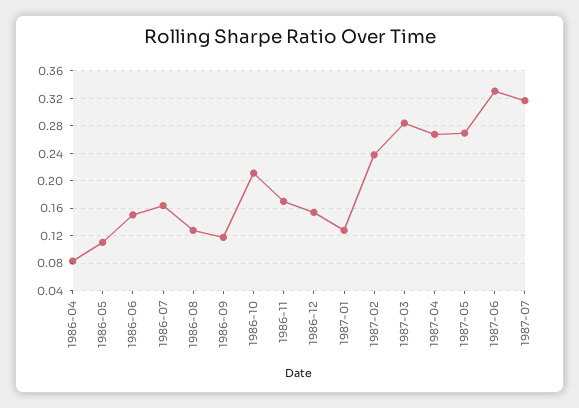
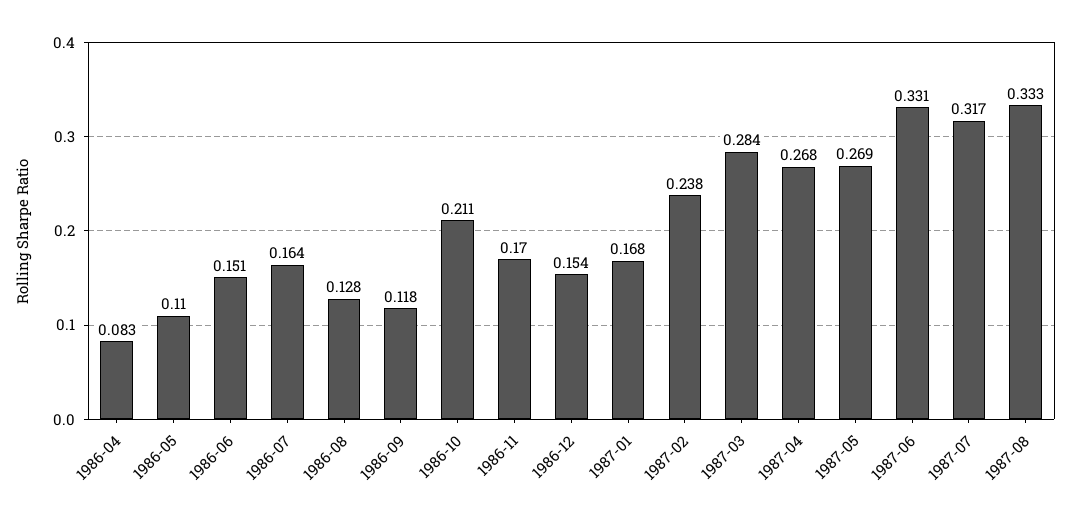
1987-01: 0.13 -> 0.168
1987-08: none -> 0.333

